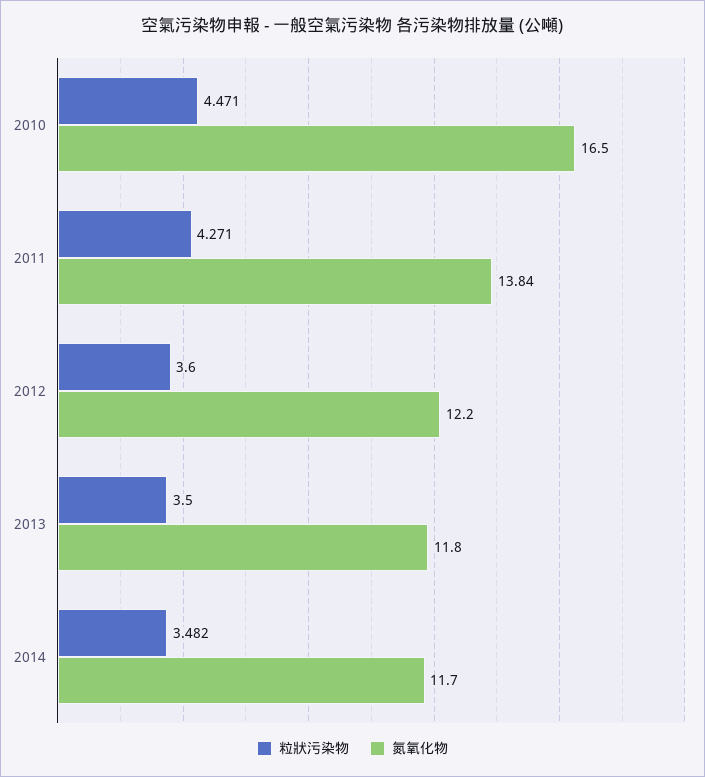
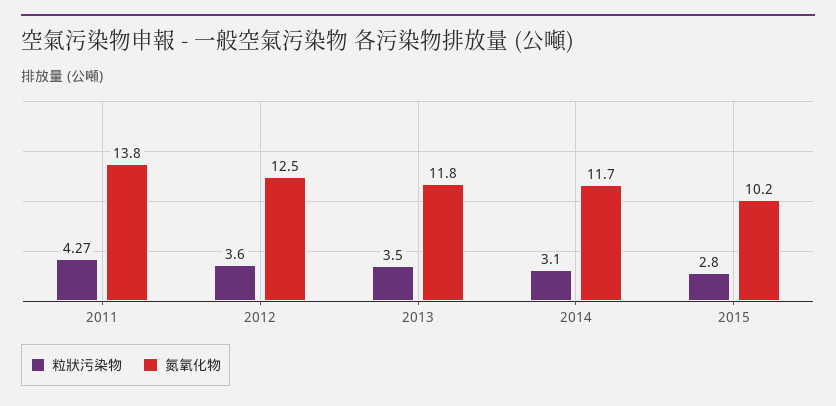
粒狀污染物, 2010: 4.471 -> none
氮氧化物, 2010: 16.5 -> none
氮氧化物, 2012: 12.2 -> 12.5
粒狀污染物, 2014: 3.482 -> 3.1
粒狀污染物, 2015: none -> 2.8
氮氧化物, 2015: none -> 10.2

